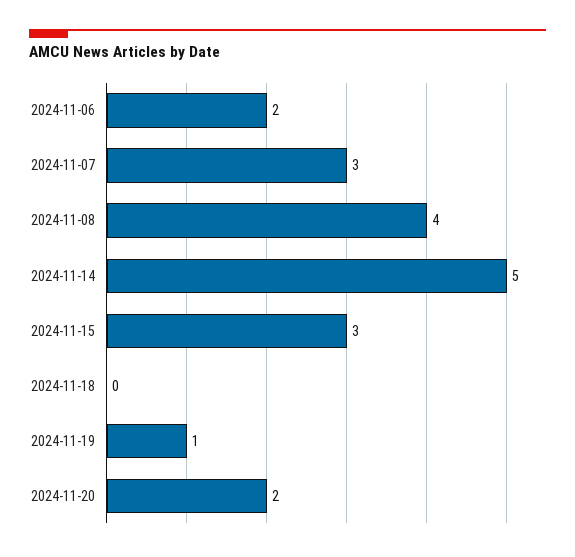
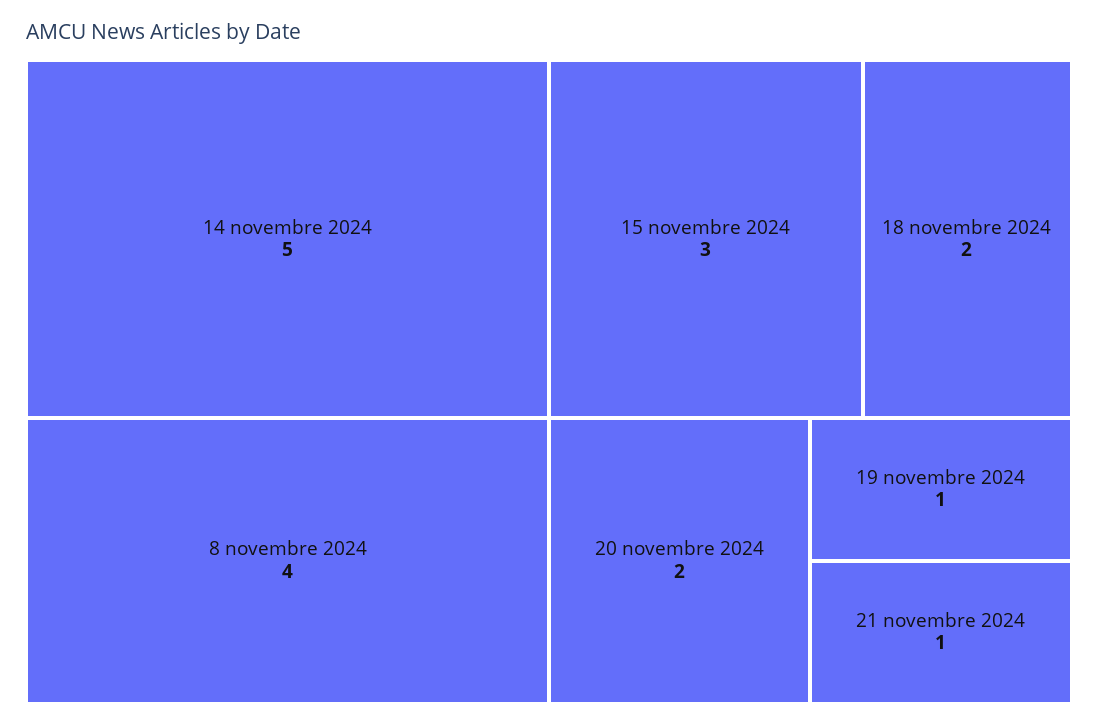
2024-11-06: 2 -> none
2024-11-07: 3 -> none
2024-11-18: 0 -> 2
21 novembre 2024: none -> 1

